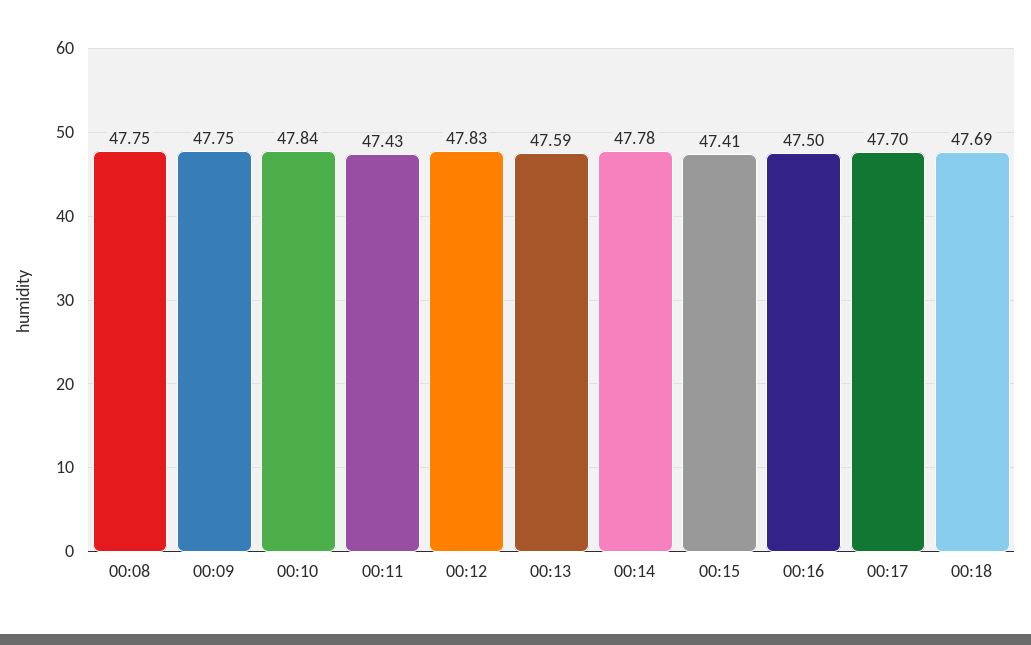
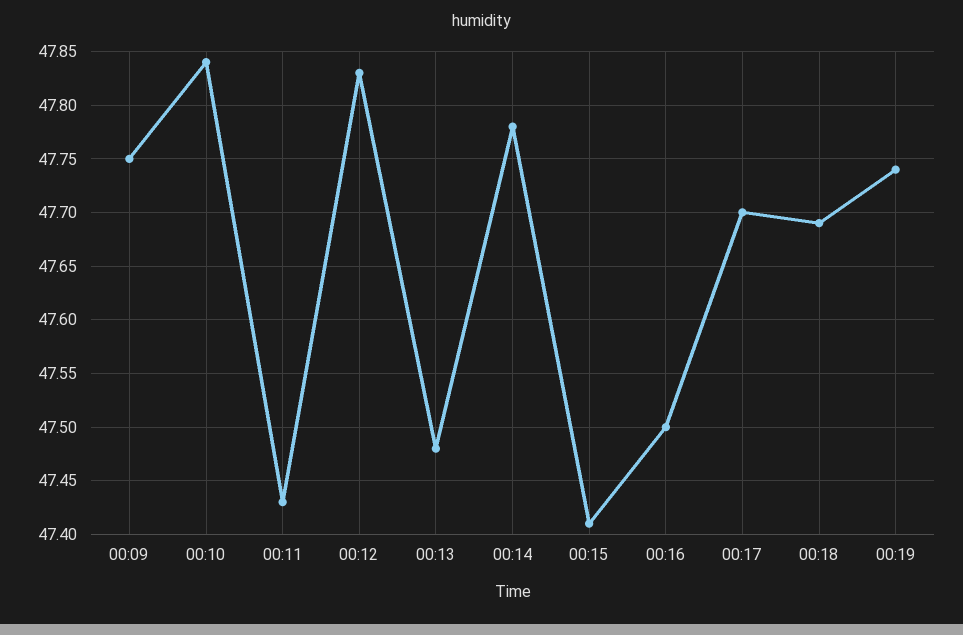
00:08: 47.75 -> none
00:13: 47.59 -> 47.48
00:19: none -> 47.74

